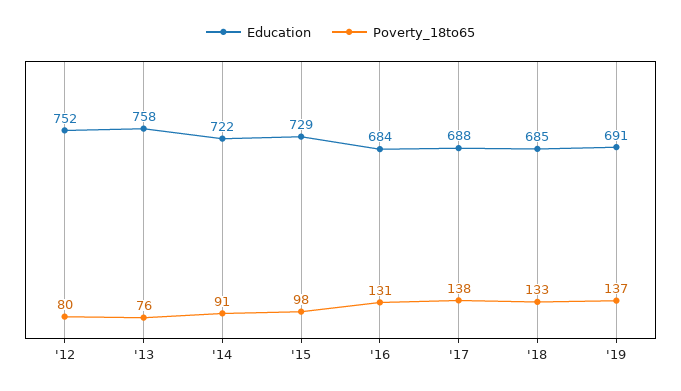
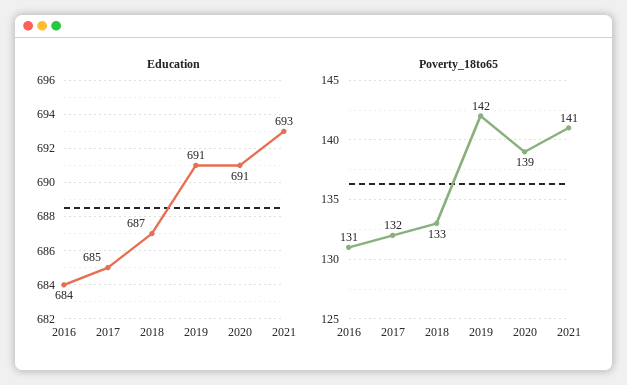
Education, '12: 752 -> none
Poverty_18to65, '12: 80 -> none
Education, '13: 758 -> none
Poverty_18to65, '13: 76 -> none
Education, '14: 722 -> none
Poverty_18to65, '14: 91 -> none
Education, '15: 729 -> none
Poverty_18to65, '15: 98 -> none
Education, '17: 688 -> 685
Poverty_18to65, '17: 138 -> 132
Education, '18: 685 -> 687
Poverty_18to65, '19: 137 -> 142
Education, 2020: none -> 691
Education, 2021: none -> 693
Poverty_18to65, 2020: none -> 139
Poverty_18to65, 2021: none -> 141

